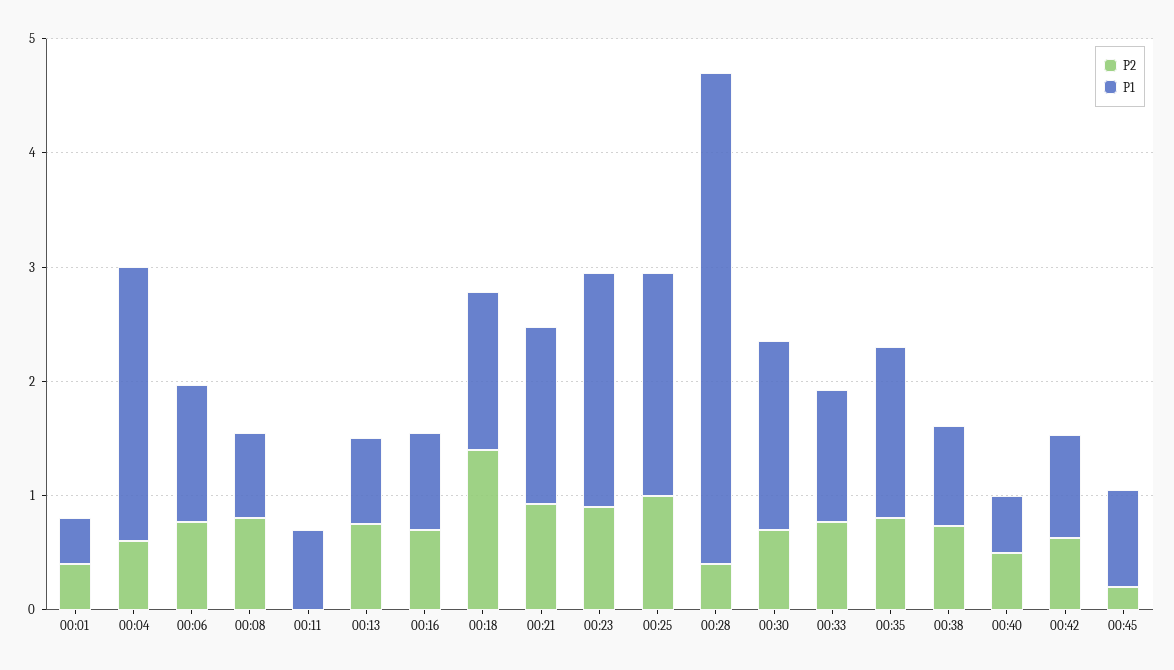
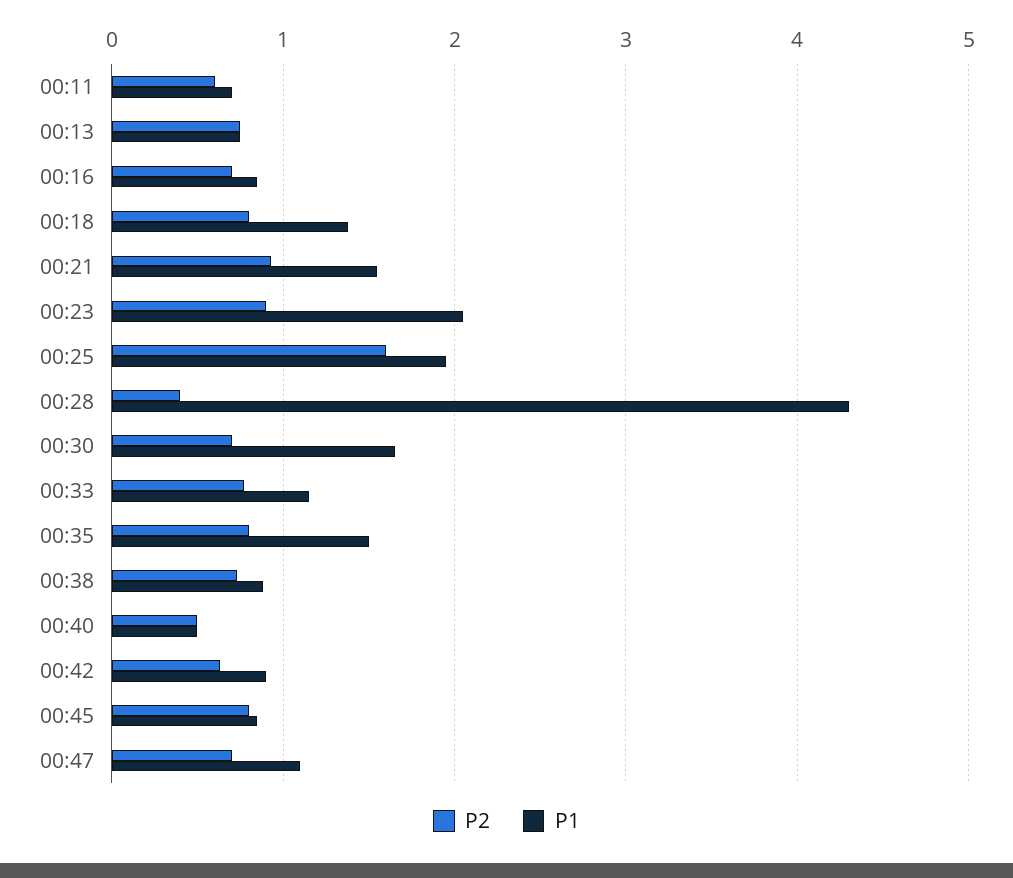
P2, 00:01: 0.4 -> none
P1, 00:01: 0.4 -> none
P2, 00:04: 0.6 -> none
P1, 00:04: 2.4 -> none
P2, 00:06: 0.8 -> none
P1, 00:06: 1.2 -> none
P2, 00:08: 0.8 -> none
P1, 00:08: 0.8 -> none
P2, 00:11: 0 -> 0.6
P2, 00:18: 1.4 -> 0.8
P2, 00:25: 1 -> 1.6
P2, 00:45: 0.2 -> 0.8
P2, 00:47: none -> 0.7
P1, 00:47: none -> 1.1

